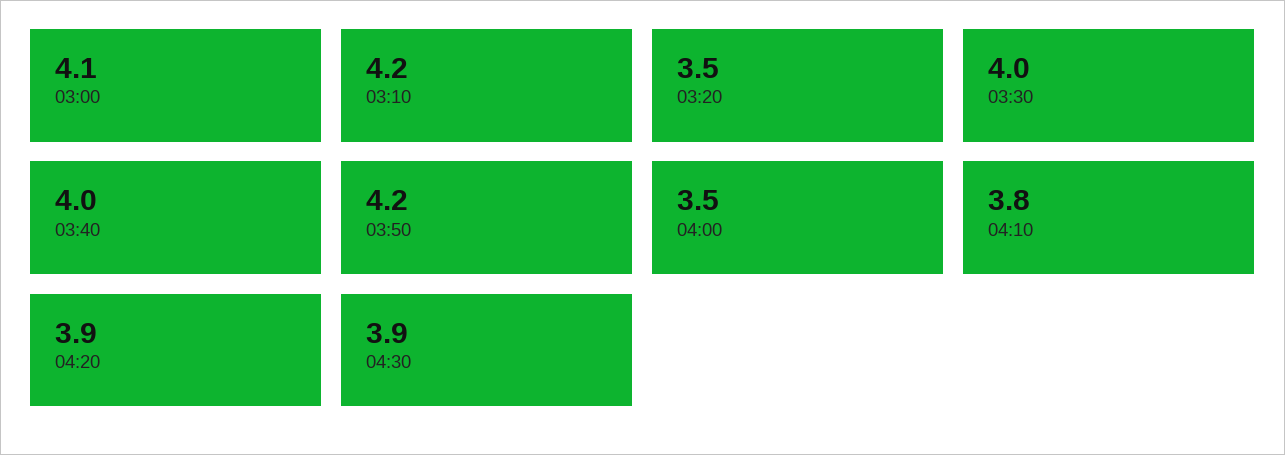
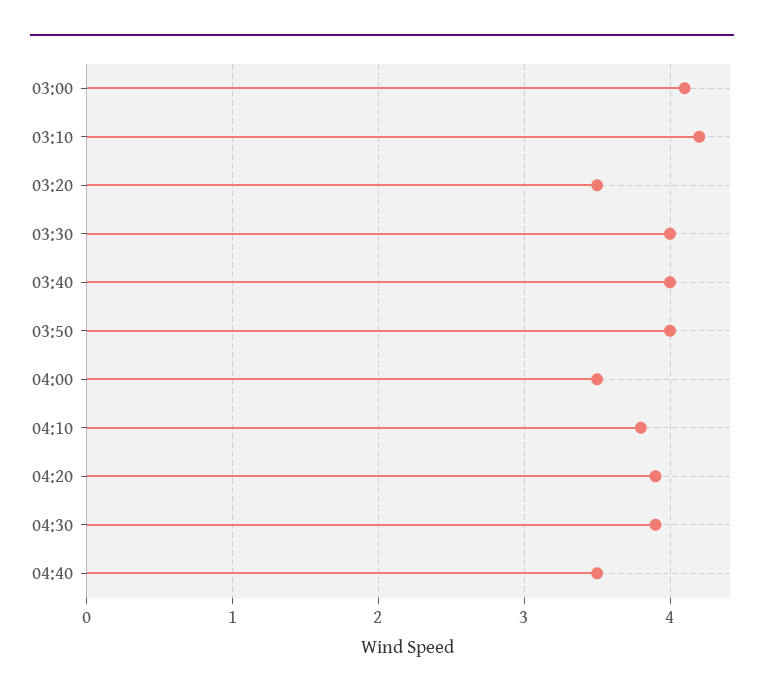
03:50: 4.2 -> 4
04:40: none -> 3.5

